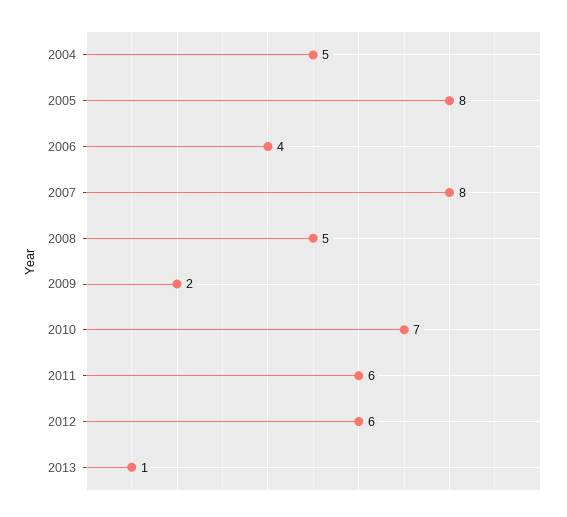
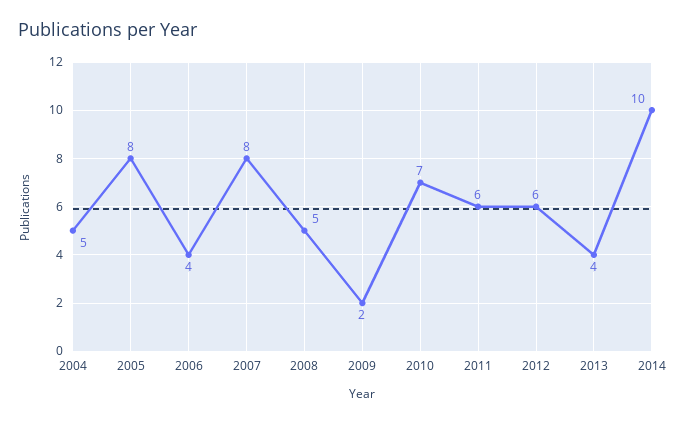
2013: 1 -> 4
2014: none -> 10

